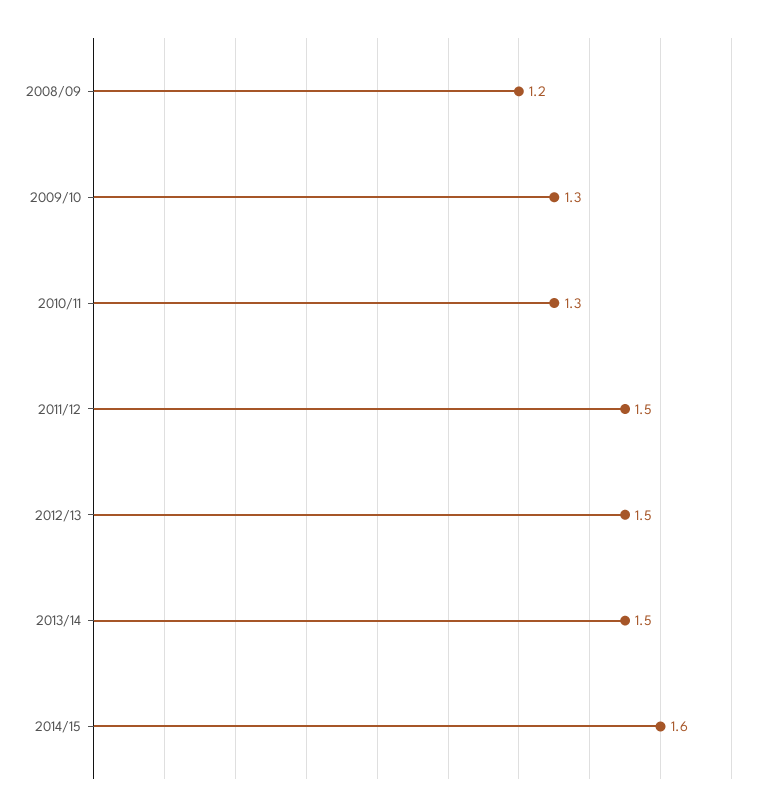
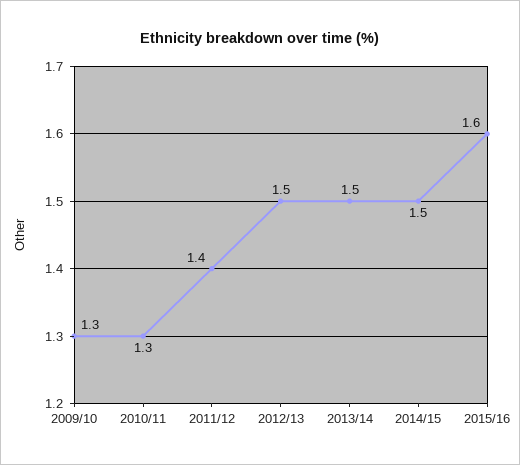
2008/09: 1.2 -> none
2011/12: 1.5 -> 1.4
2014/15: 1.6 -> 1.5
2015/16: none -> 1.6

